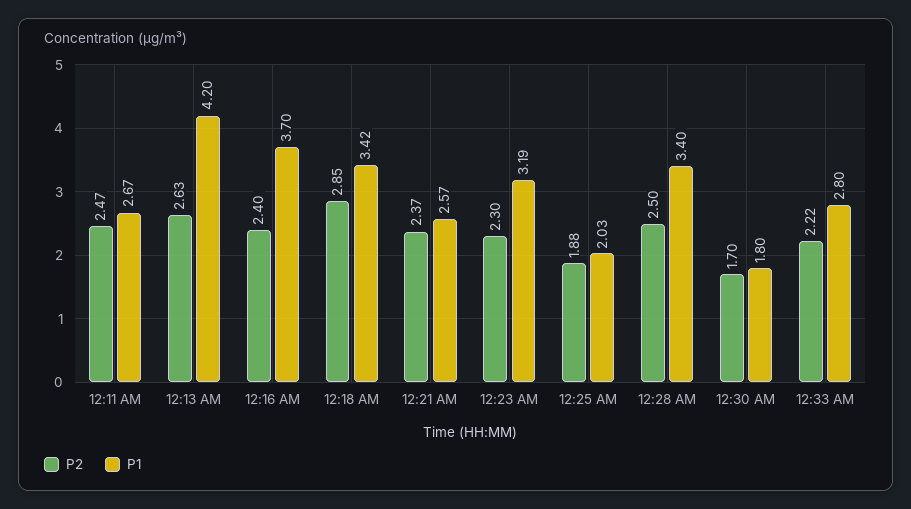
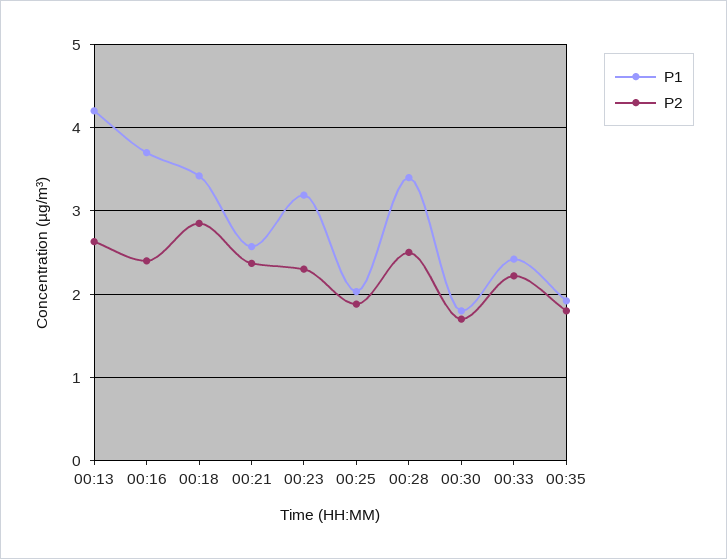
P2, 12:11 AM: 2.47 -> none
P1, 12:11 AM: 2.67 -> none
P1, 12:33 AM: 2.8 -> 2.4
P1, 00:35: none -> 1.9
P2, 00:35: none -> 1.8

